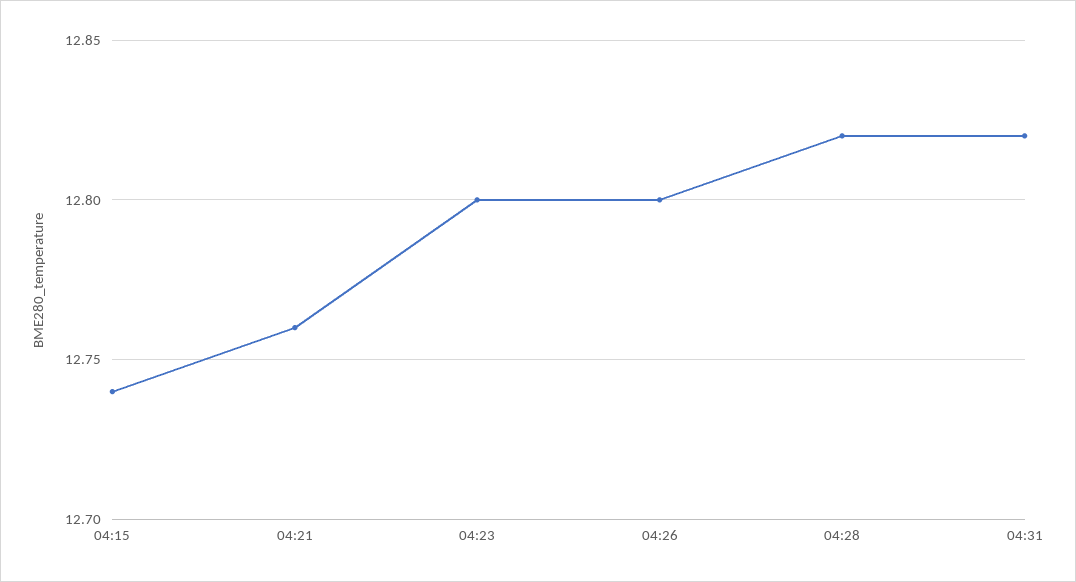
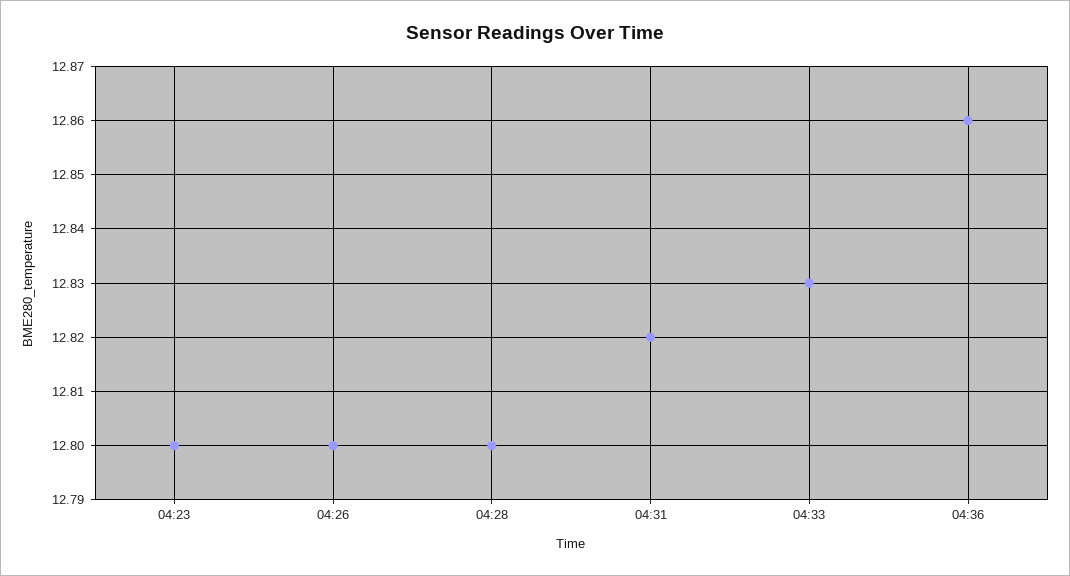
04:15: 12.74 -> none
04:21: 12.76 -> none
04:28: 12.82 -> 12.8
04:33: none -> 12.83
04:36: none -> 12.86

